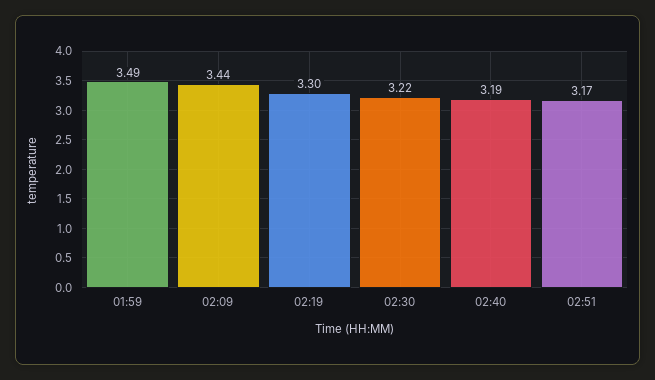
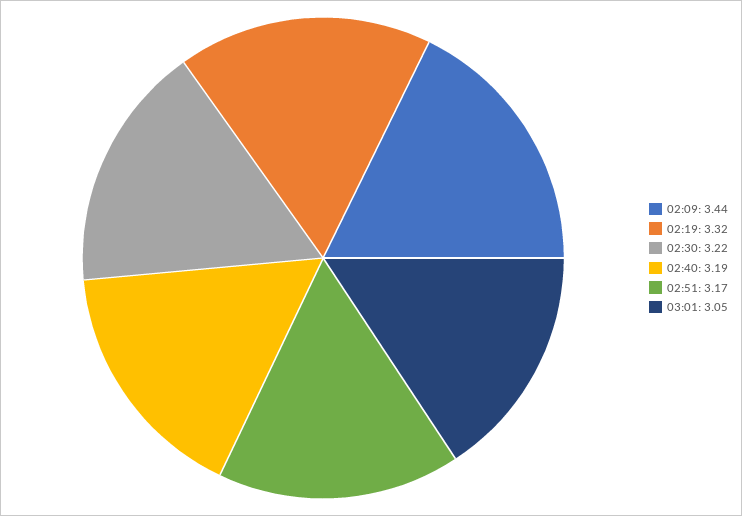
01:59: 3.49 -> none
02:19: 3.3 -> 3.32
03:01: none -> 3.05

